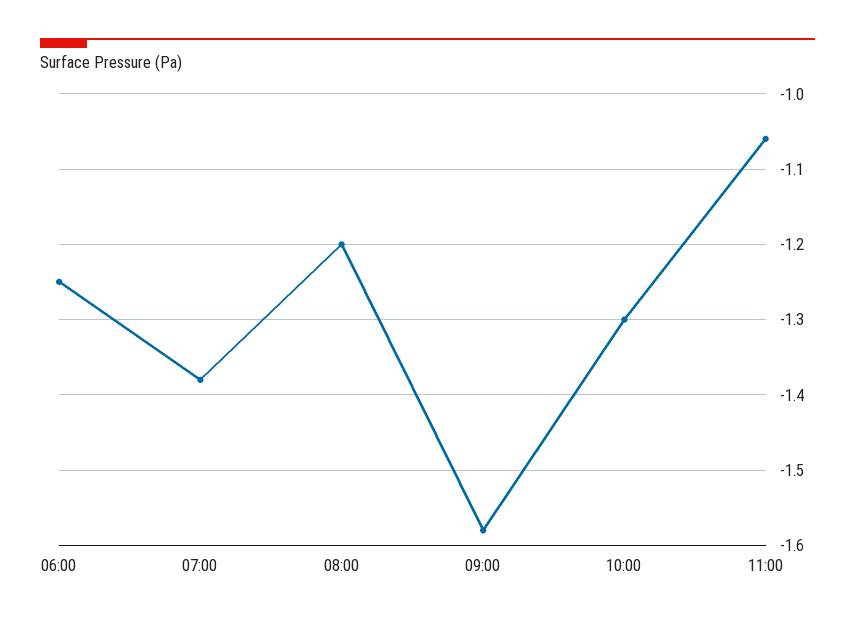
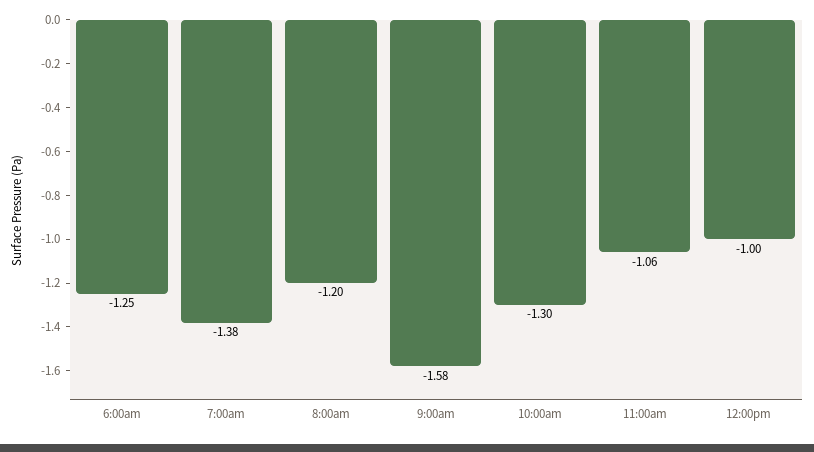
12:00pm: none -> -1

